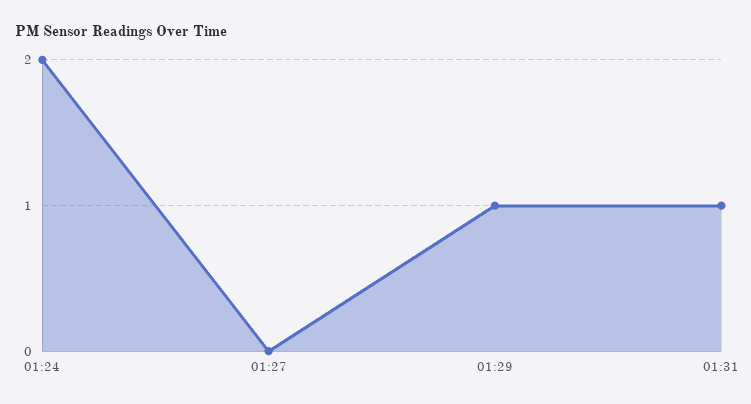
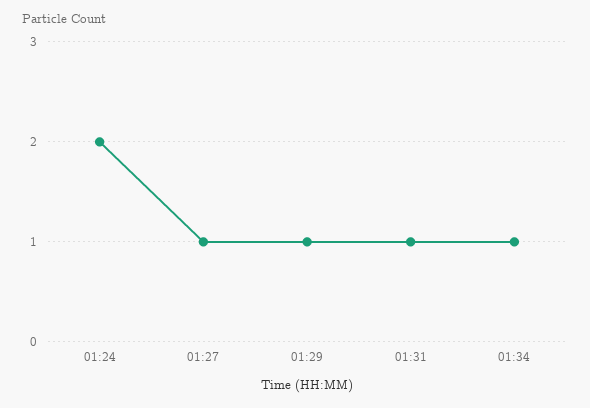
01:27: 0 -> 1
01:34: none -> 1

